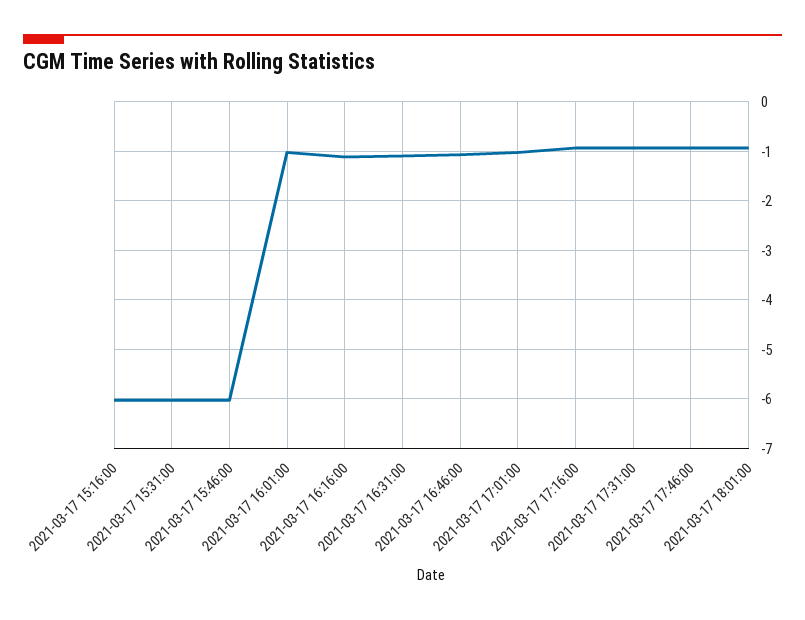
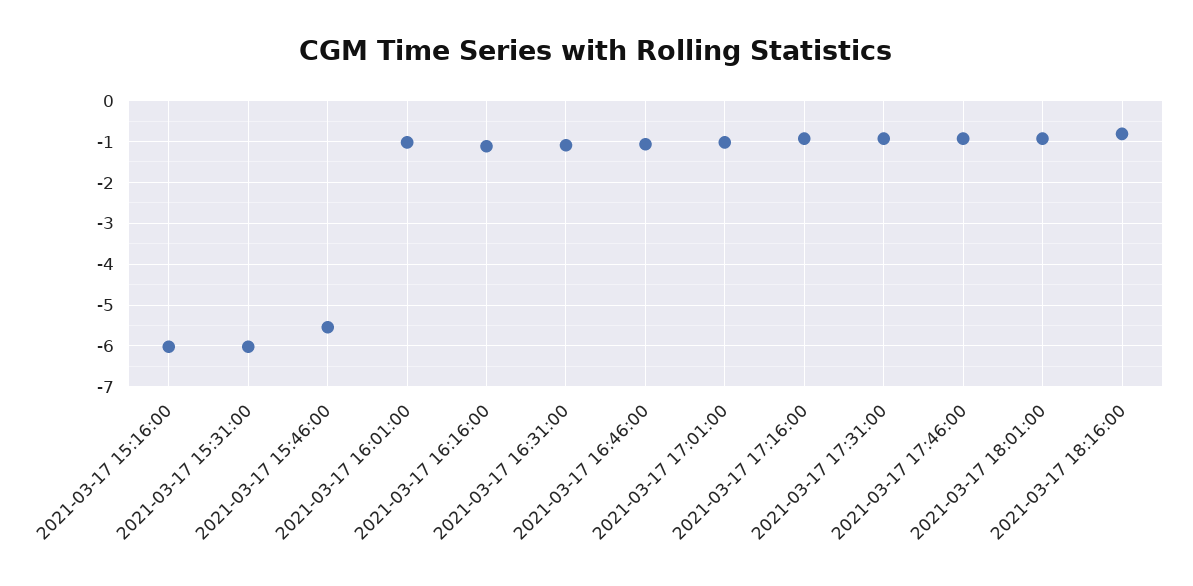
2021-03-17 15:46:00: -6 -> -5.6
2021-03-17 18:16:00: none -> -0.8

